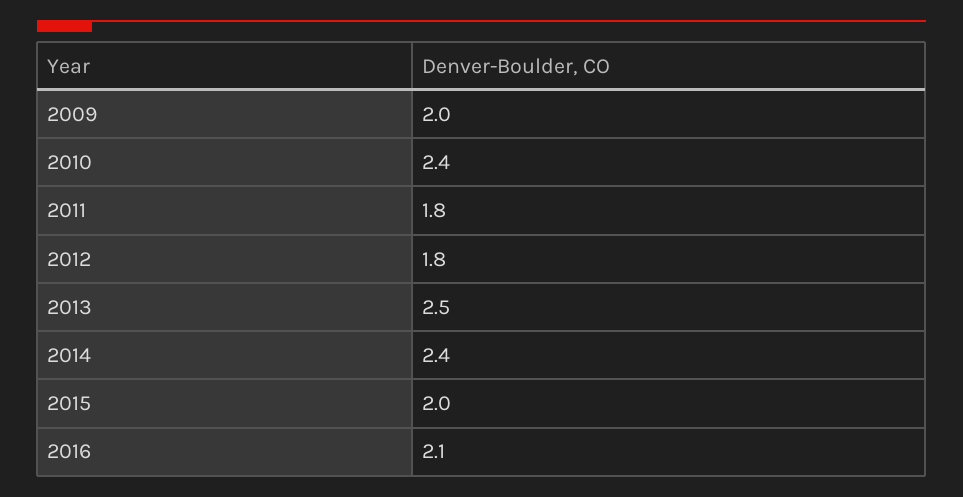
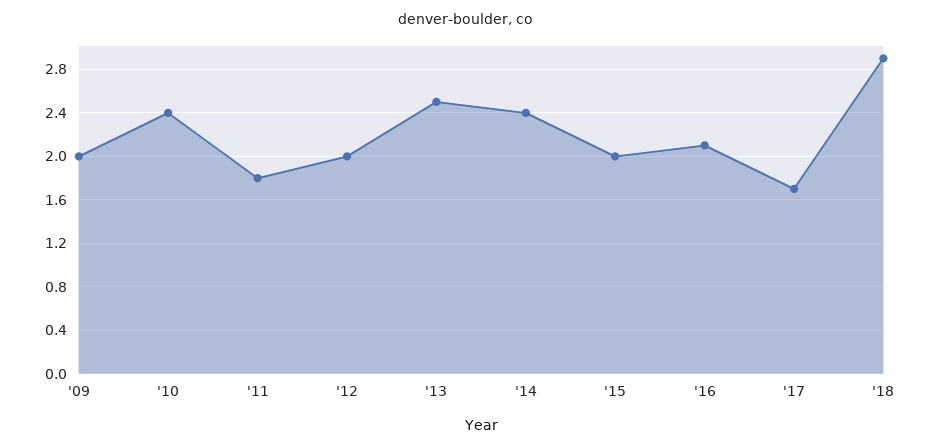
2012: 1.8 -> 2
'17: none -> 1.7
'18: none -> 2.9

